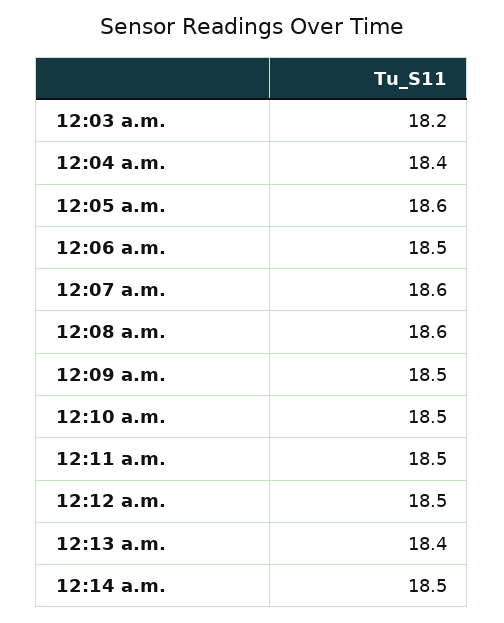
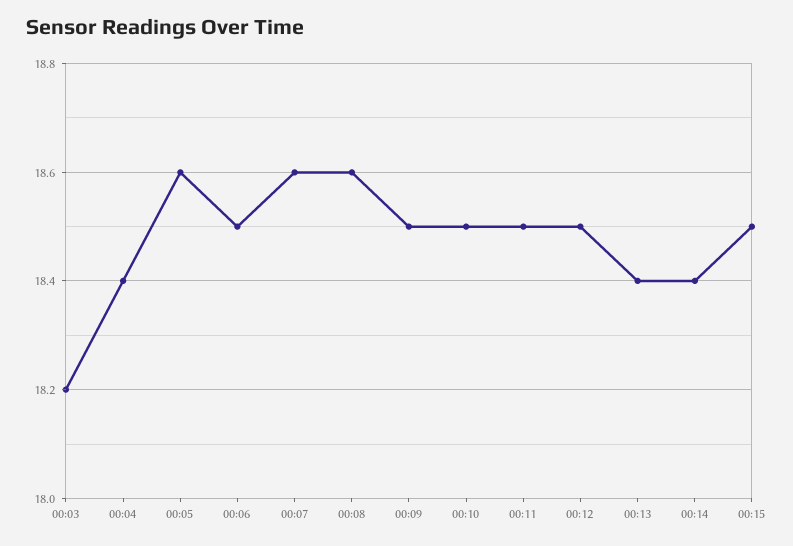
12:14 a.m.: 18.5 -> 18.4
00:15: none -> 18.5

